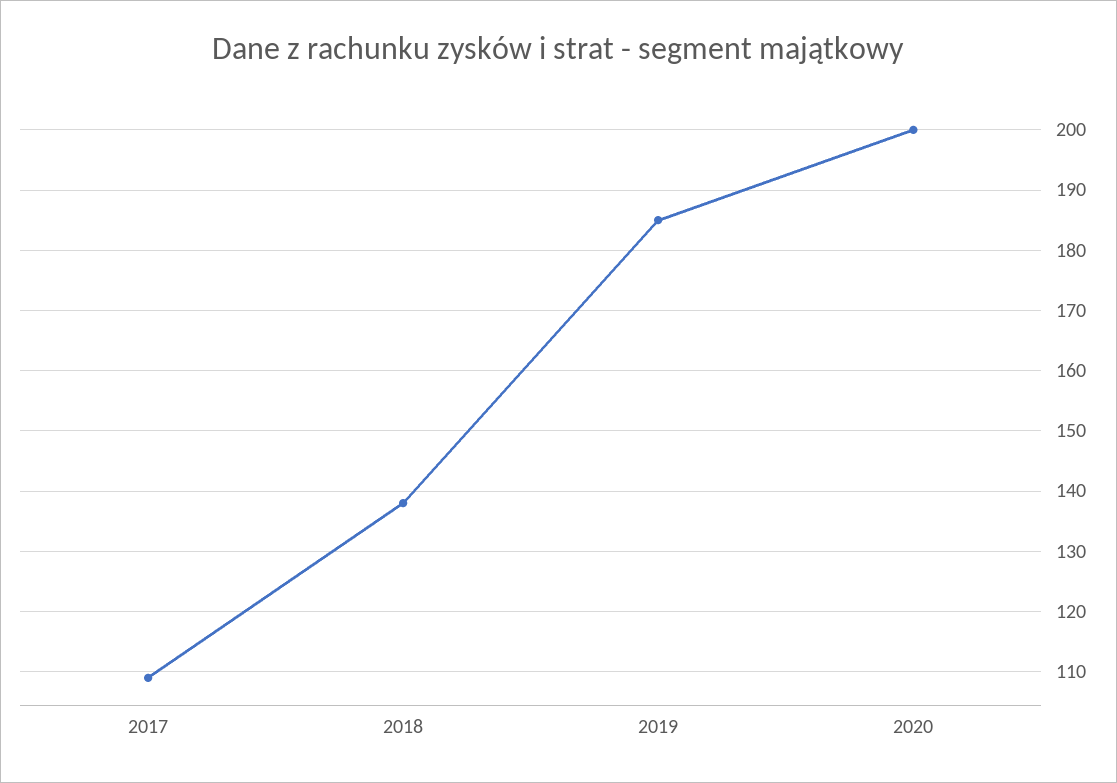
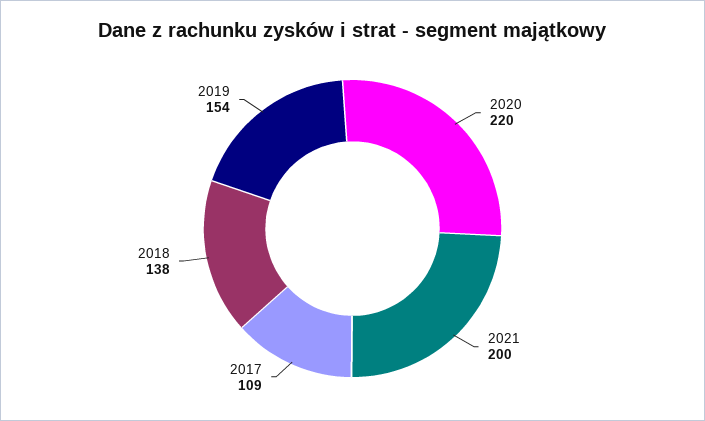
2019: 185 -> 154
2020: 200 -> 220
2021: none -> 200

